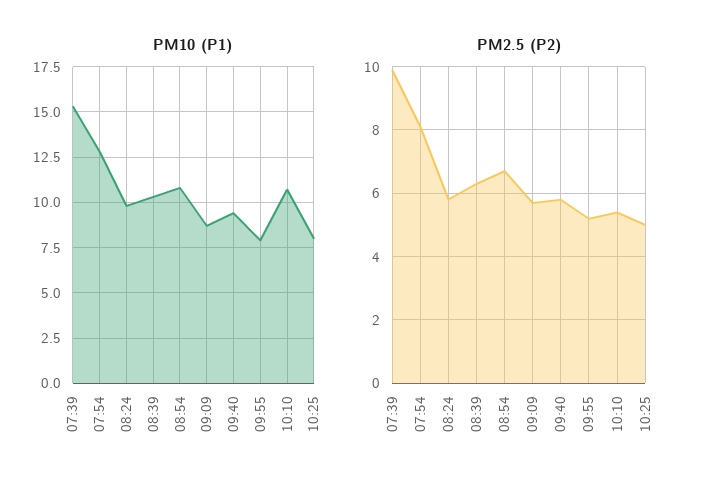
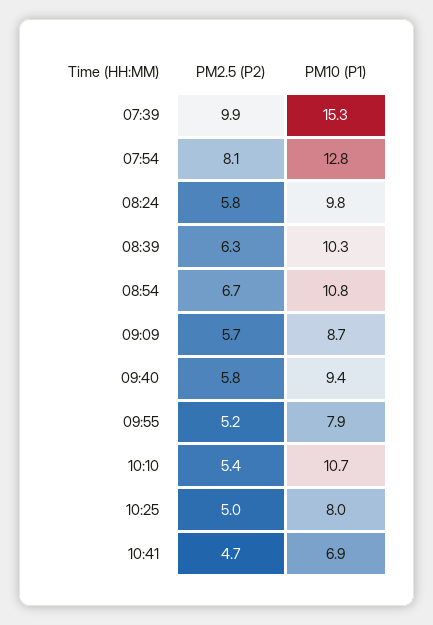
PM2.5 (P2), 10:41: none -> 4.7
PM10 (P1), 10:41: none -> 6.9

